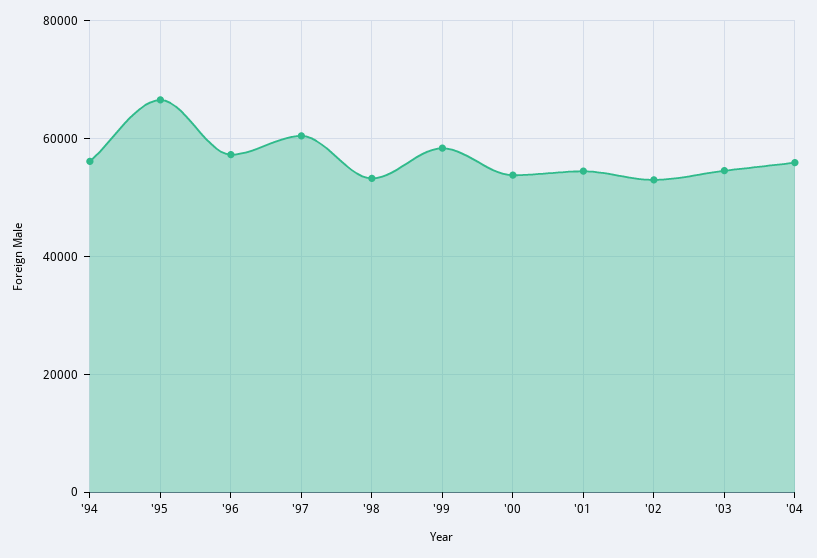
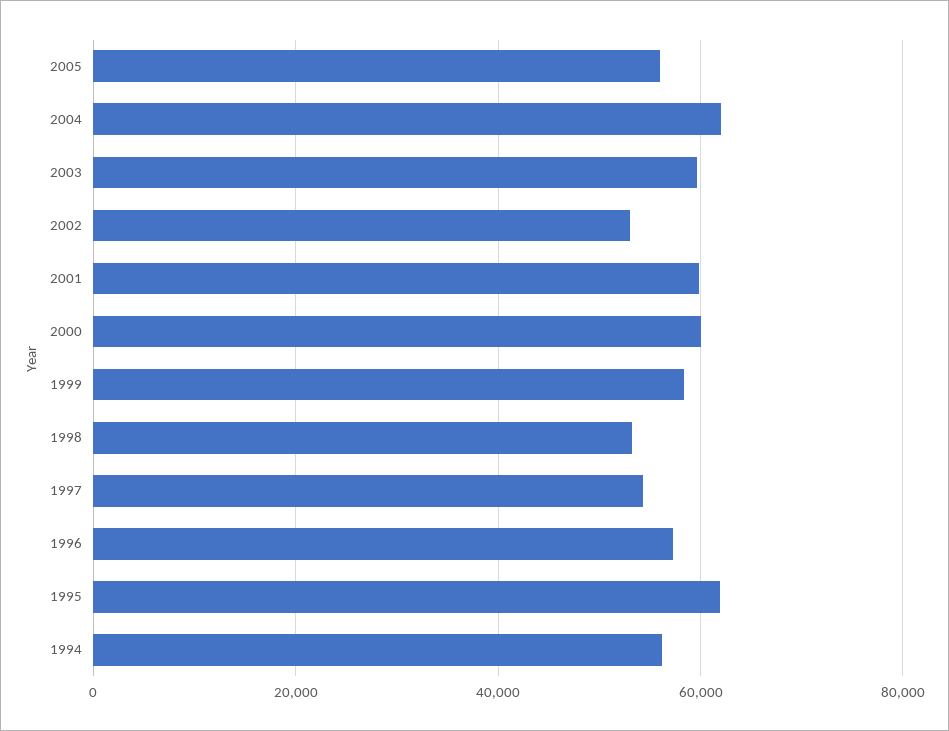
'95: 66000 -> 62000
'97: 60000 -> 54000
'00: 54000 -> 60000
'01: 54000 -> 60000
'03: 54000 -> 60000
'04: 56000 -> 62000
2005: none -> 56000

